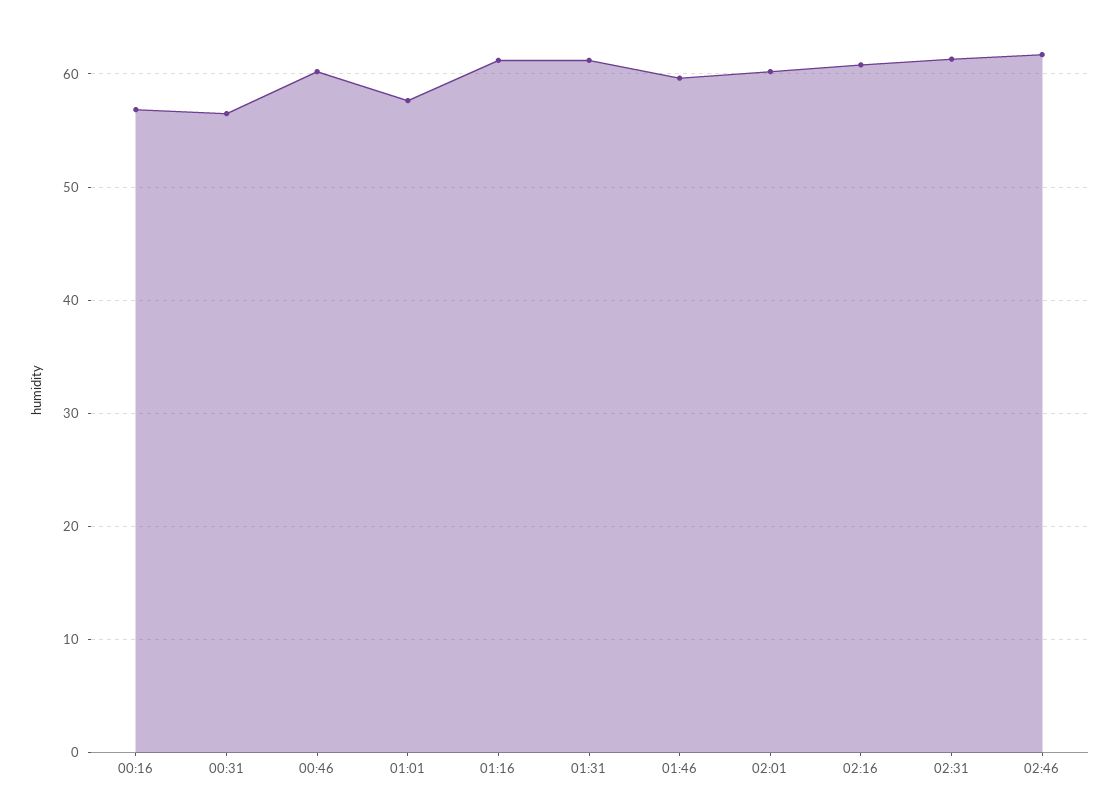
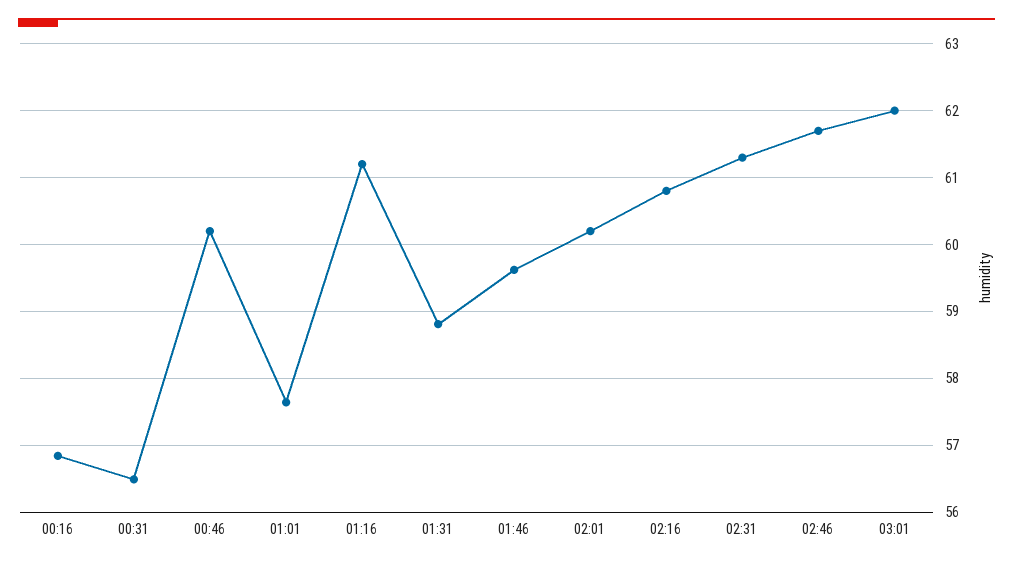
01:31: 61 -> 58.8
03:01: none -> 62

